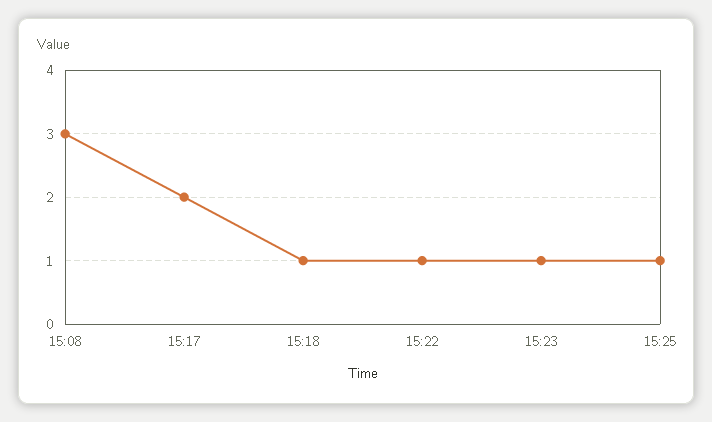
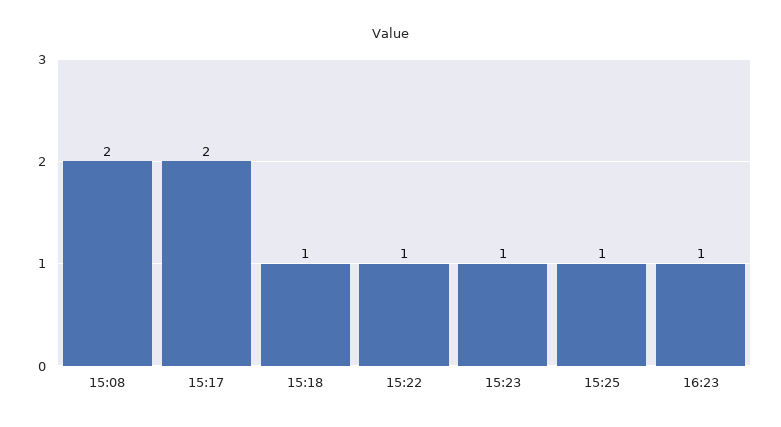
15:08: 3 -> 2
16:23: none -> 1

